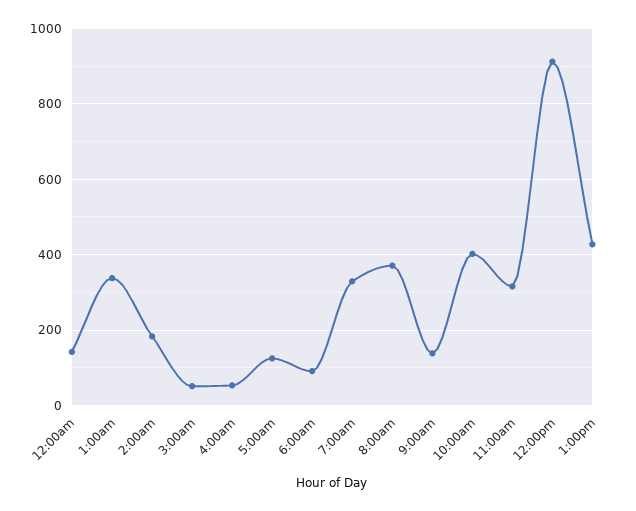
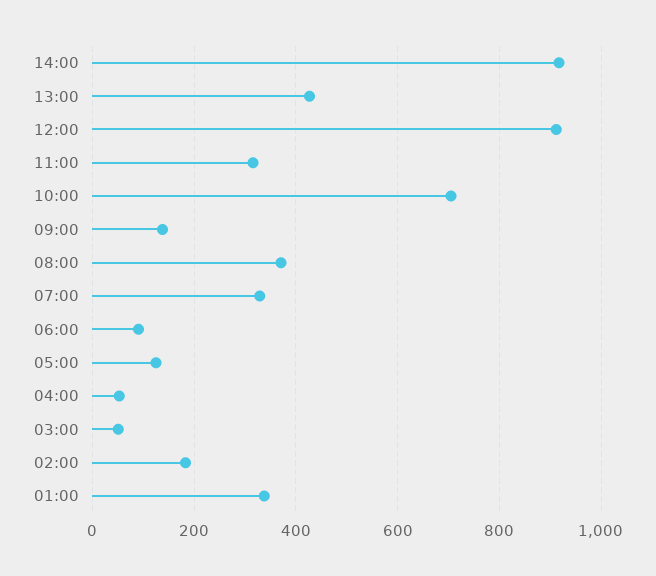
12:00am: 140 -> none
10:00am: 400 -> 700
14:00: none -> 920

